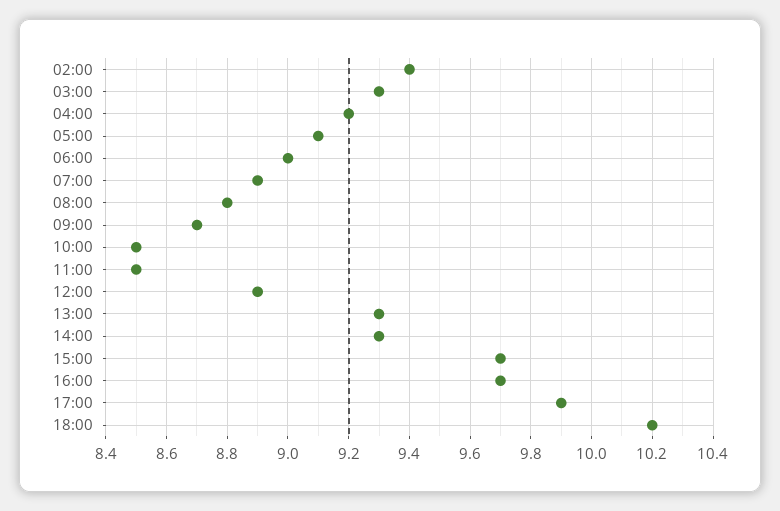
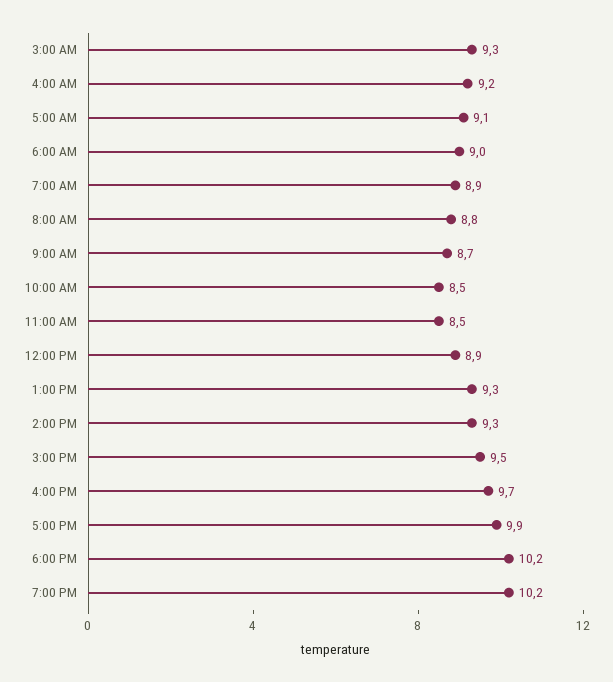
02:00: 9.4 -> none
15:00: 9.7 -> 9.5
7:00 PM: none -> 10.2

